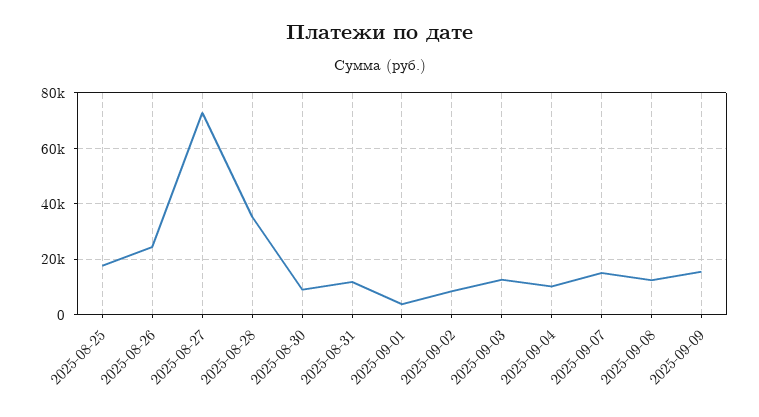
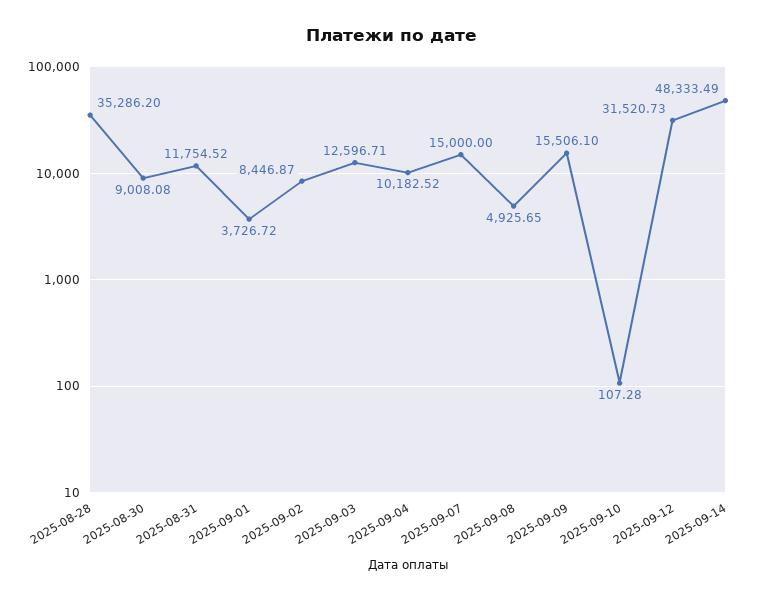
2025-08-25: 17500 -> none
2025-08-26: 25000 -> none
2025-08-27: 72500 -> none
2025-09-08: 12500 -> 4925.65
2025-09-10: none -> 107.28
2025-09-12: none -> 31520.73
2025-09-14: none -> 48333.49

